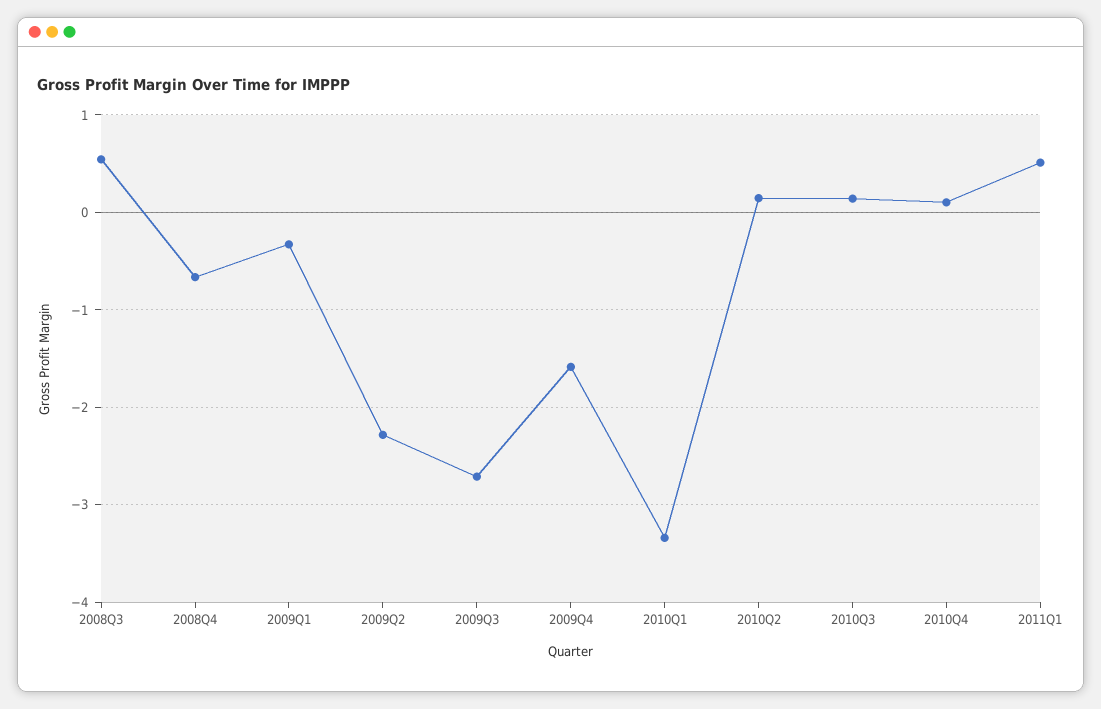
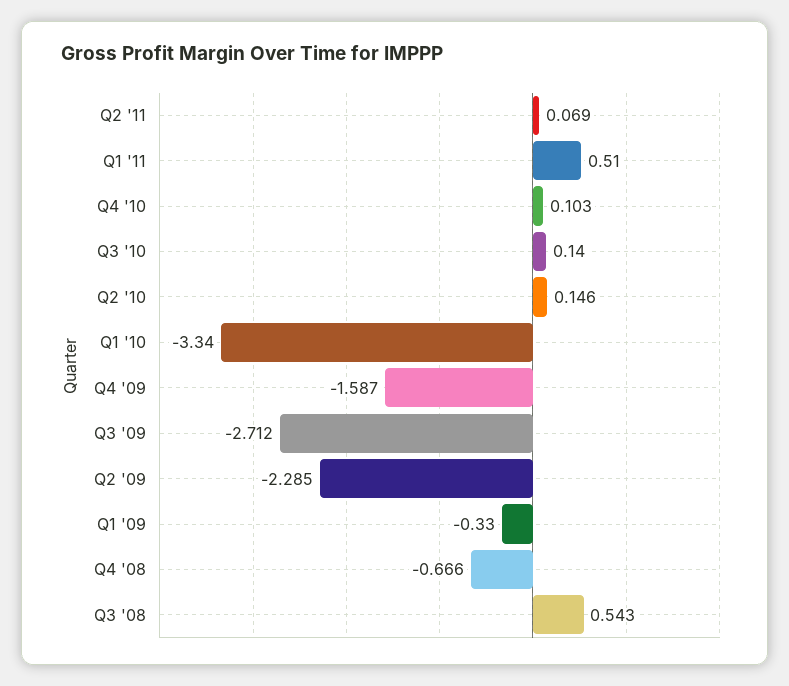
Q2 '11: none -> 0.069

